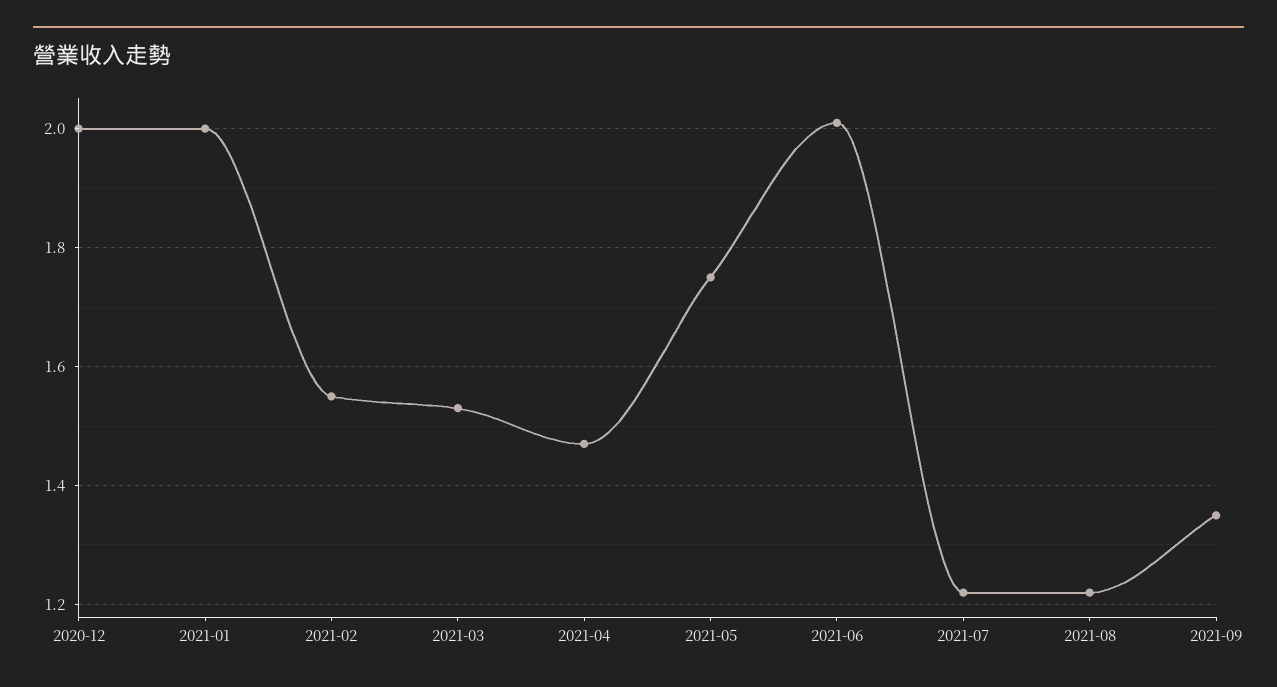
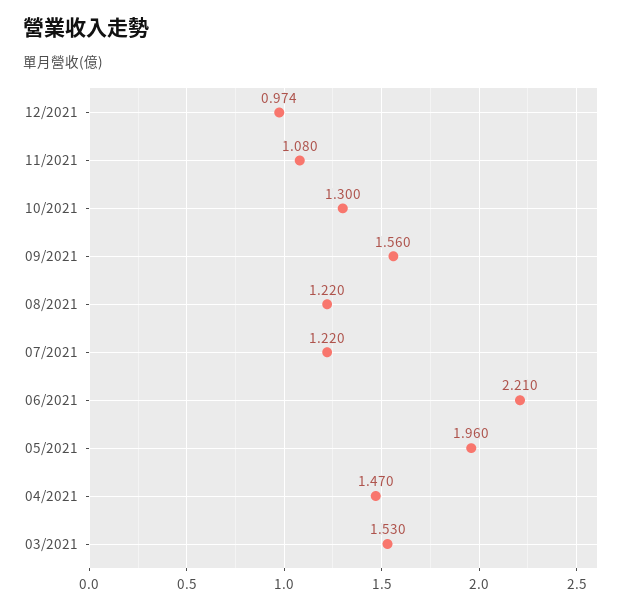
2020-12: 2 -> none
2021-01: 2 -> none
2021-02: 1.55 -> none
2021-05: 1.75 -> 1.96
2021-06: 2 -> 2.21
2021-09: 1.35 -> 1.56
12/2021: none -> 0.974
11/2021: none -> 1.08
10/2021: none -> 1.3

